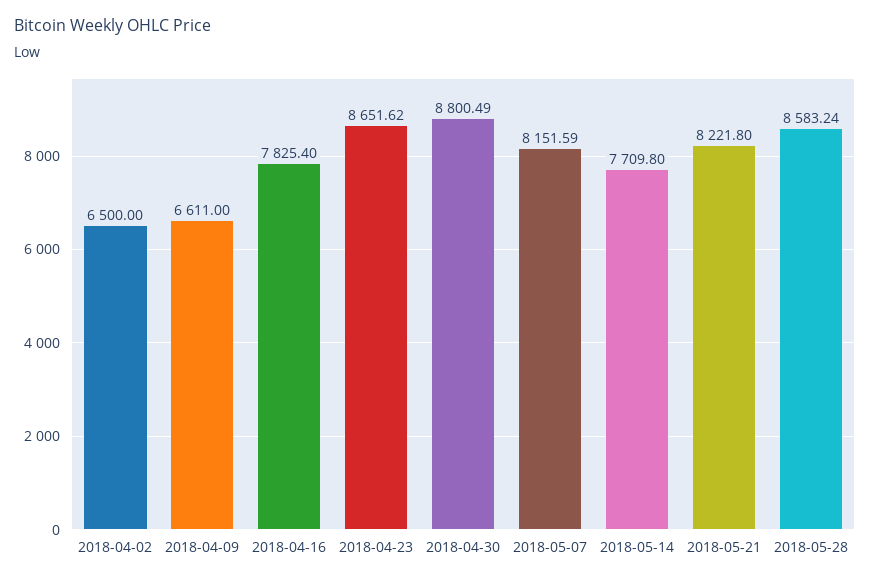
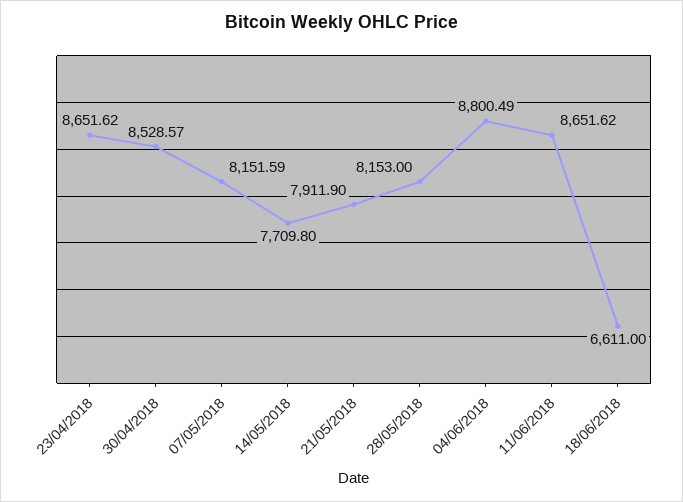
2018-04-02: 6500 -> none
2018-04-09: 6611 -> none
2018-04-16: 7825.4 -> none
2018-04-30: 8800.49 -> 8528.57
2018-05-21: 8221.8 -> 7911.9
2018-05-28: 8583.24 -> 8153
04/06/2018: none -> 8800.49
11/06/2018: none -> 8651.62
18/06/2018: none -> 6611

